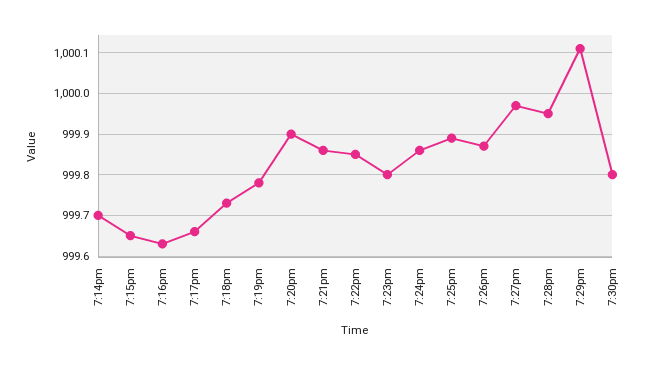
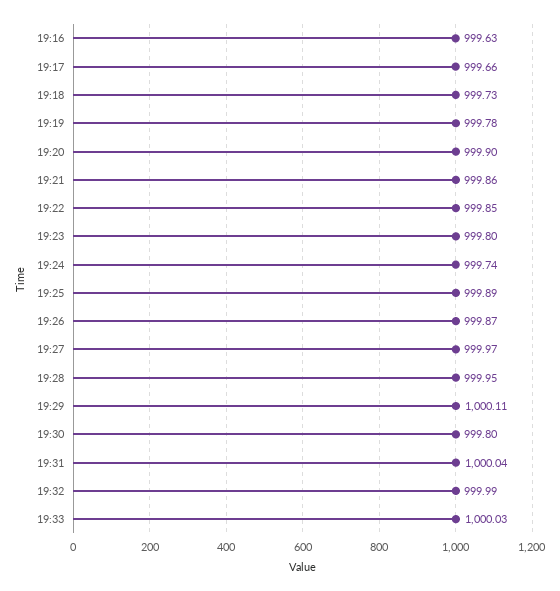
7:14pm: 999.7 -> none
7:15pm: 999.65 -> none
7:24pm: 999.85 -> 999.74
19:31: none -> 1000.04
19:32: none -> 999.99
19:33: none -> 1000.03

